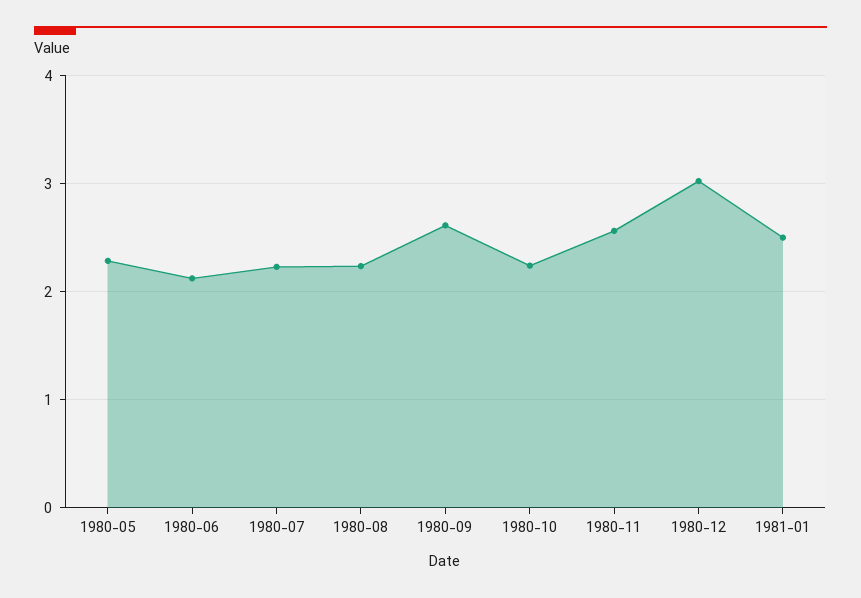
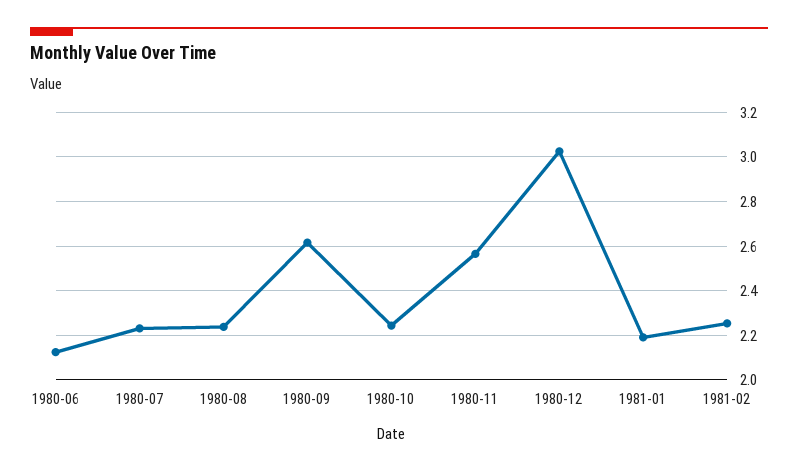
1980-05: 2.3 -> none
1981-01: 2.5 -> 2.2
1981-02: none -> 2.25

